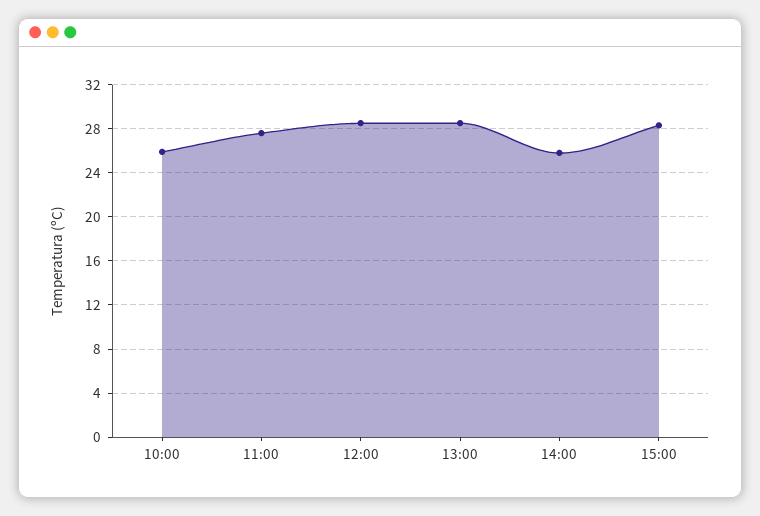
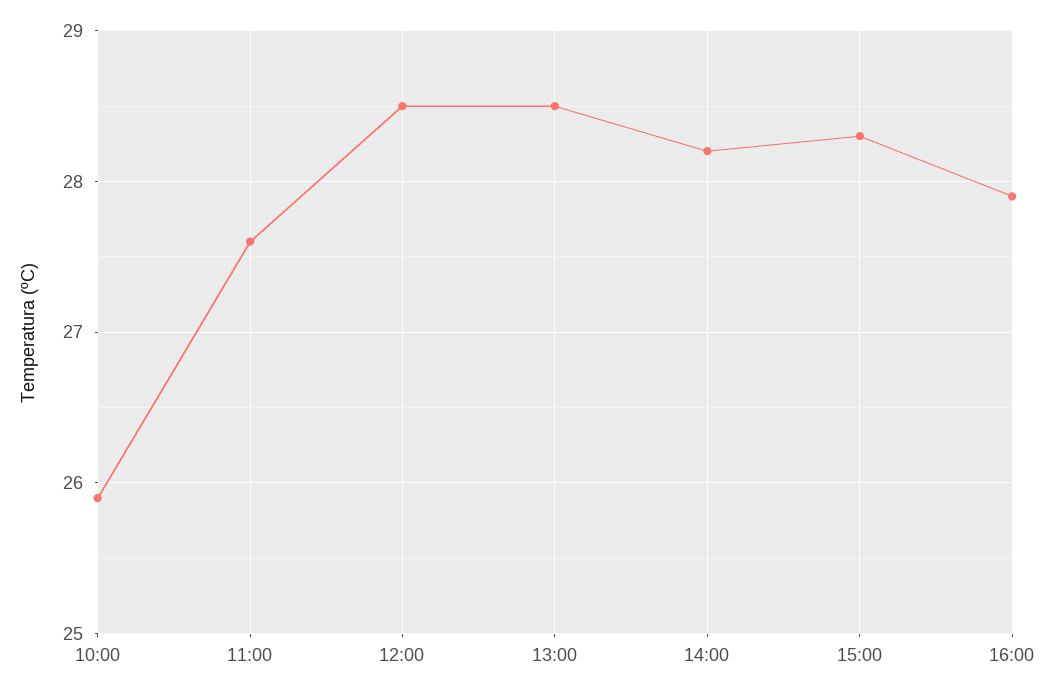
14:00: 26 -> 28.2
16:00: none -> 27.9

